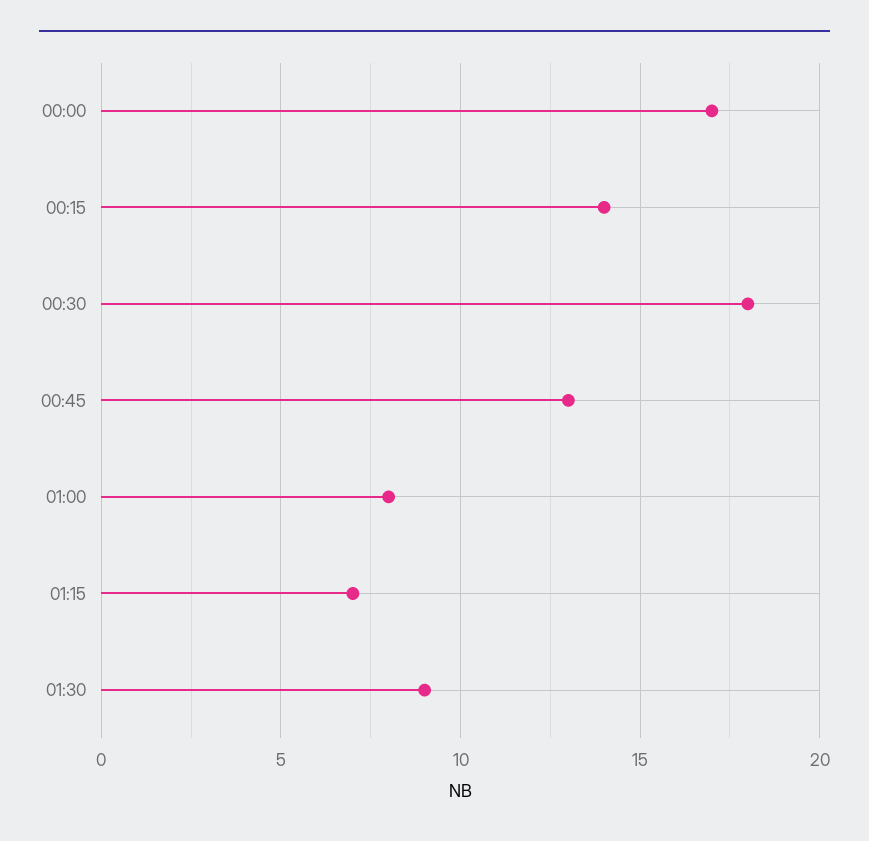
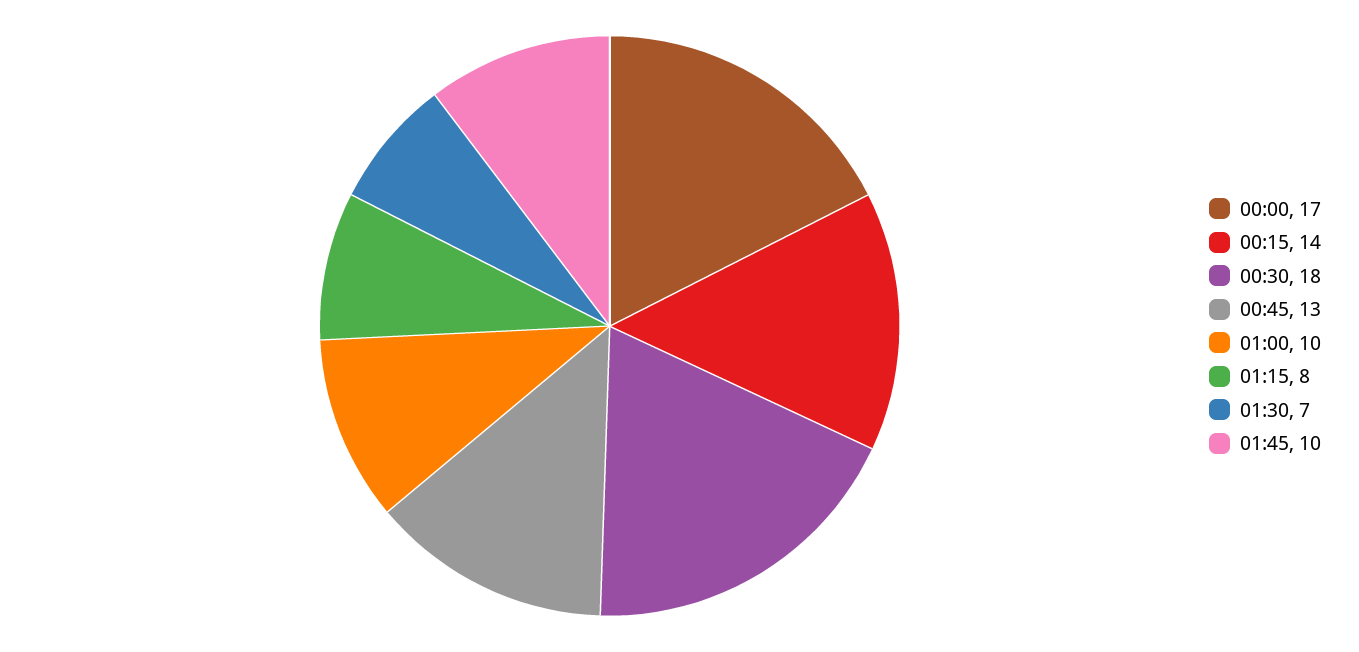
01:00: 8 -> 10
01:15: 7 -> 8
01:30: 9 -> 7
01:45: none -> 10

